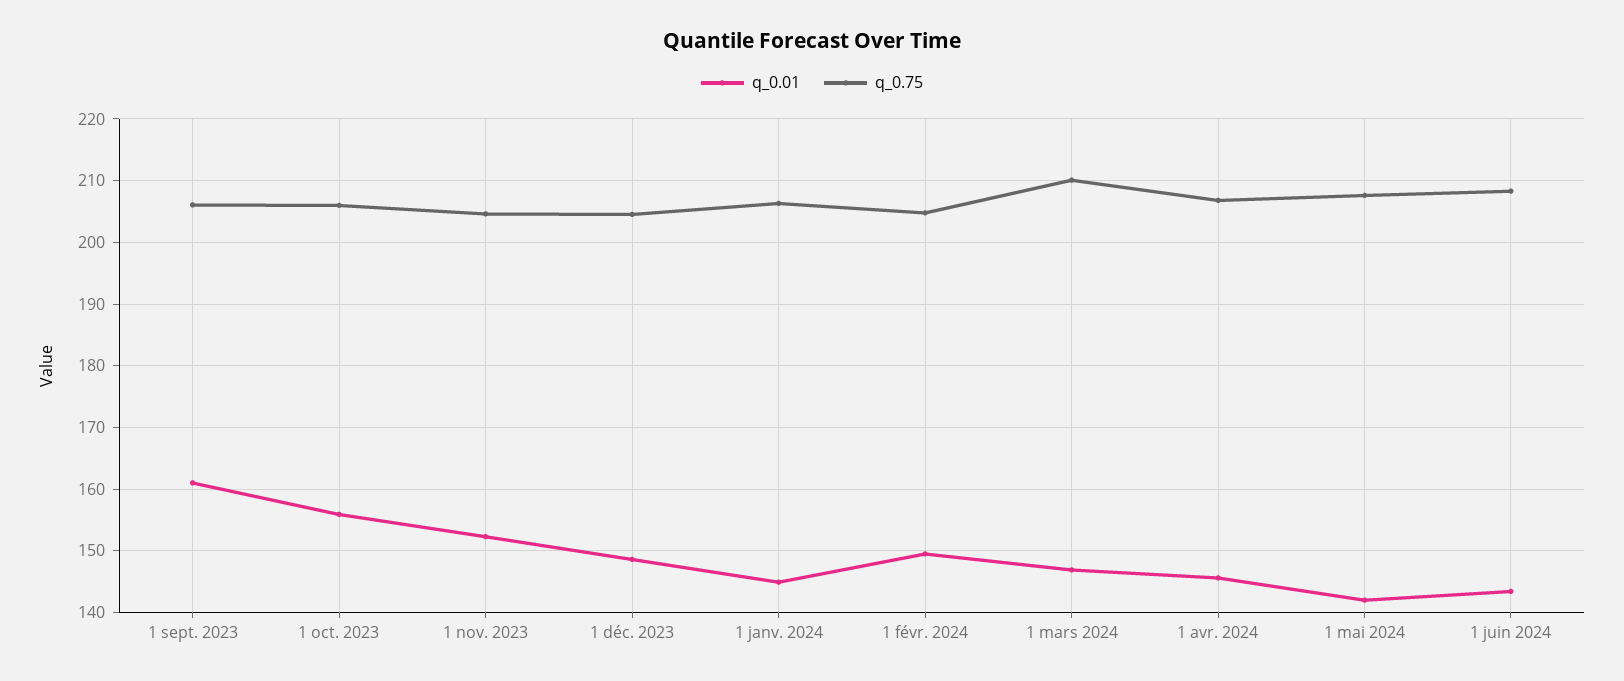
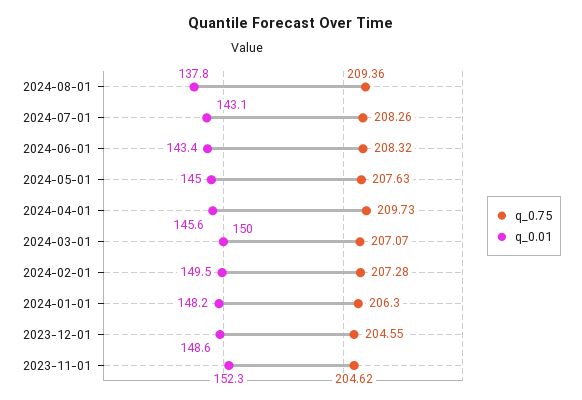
q_0.01, 1 sept. 2023: 161 -> none
q_0.75, 1 sept. 2023: 206 -> none
q_0.01, 1 oct. 2023: 156 -> none
q_0.75, 1 oct. 2023: 206 -> none
q_0.01, 1 janv. 2024: 145 -> 148.2
q_0.75, 1 févr. 2024: 205 -> 207.28
q_0.01, 1 mars 2024: 147 -> 150
q_0.75, 1 mars 2024: 210 -> 207.07
q_0.75, 1 avr. 2024: 207 -> 209.73
q_0.01, 1 mai 2024: 142 -> 145
q_0.75, 2024-08-01: none -> 209.36
q_0.01, 2024-08-01: none -> 137.8
q_0.75, 2024-07-01: none -> 208.26
q_0.01, 2024-07-01: none -> 143.1

